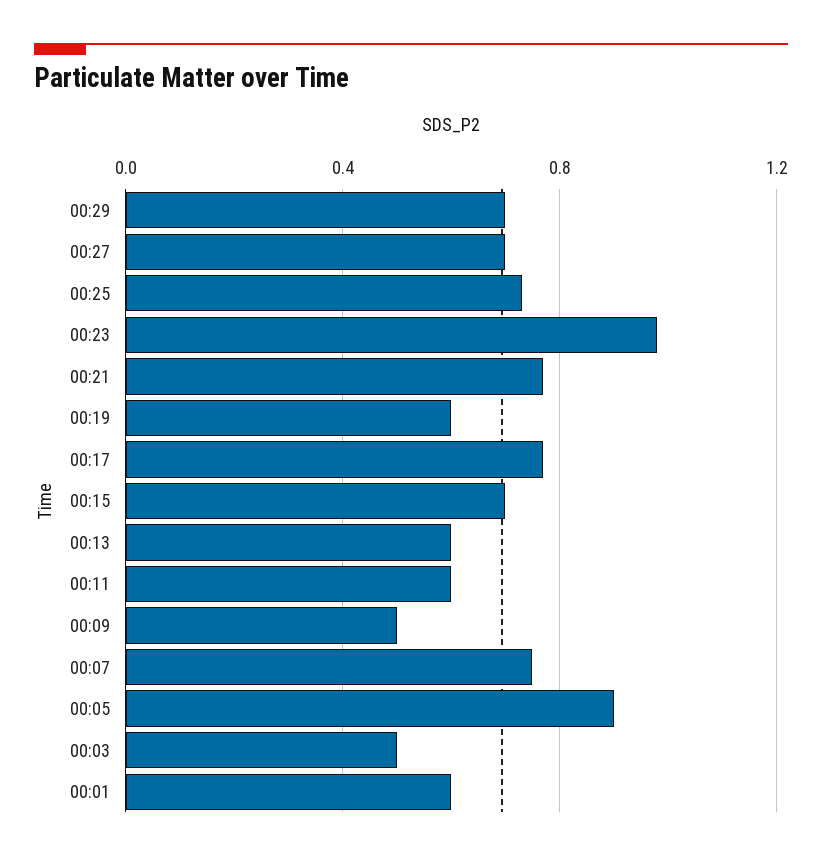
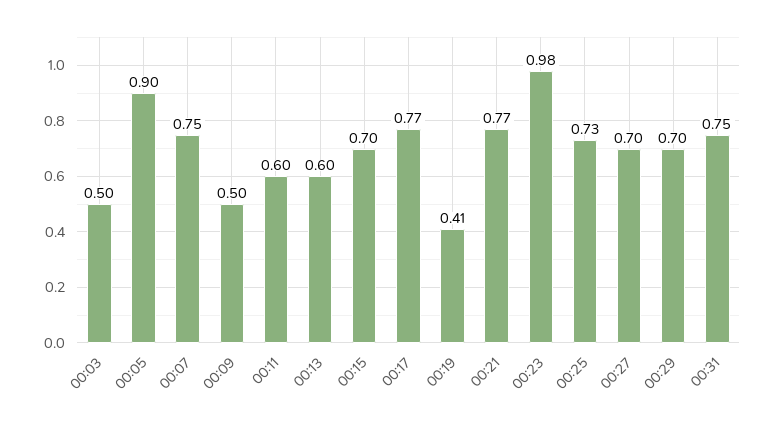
00:19: 0.6 -> 0.41
00:01: 0.6 -> none
00:31: none -> 0.75

